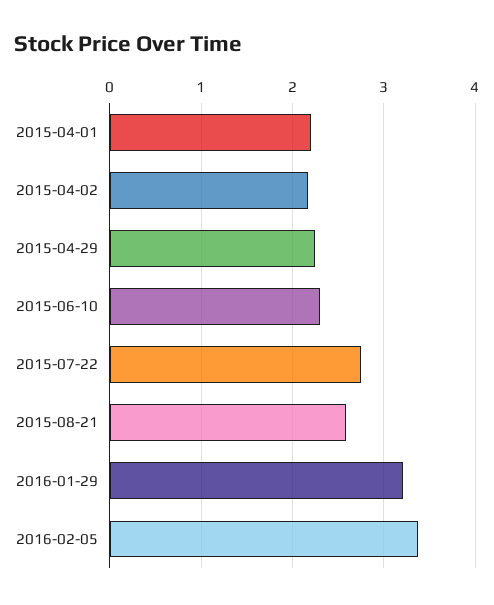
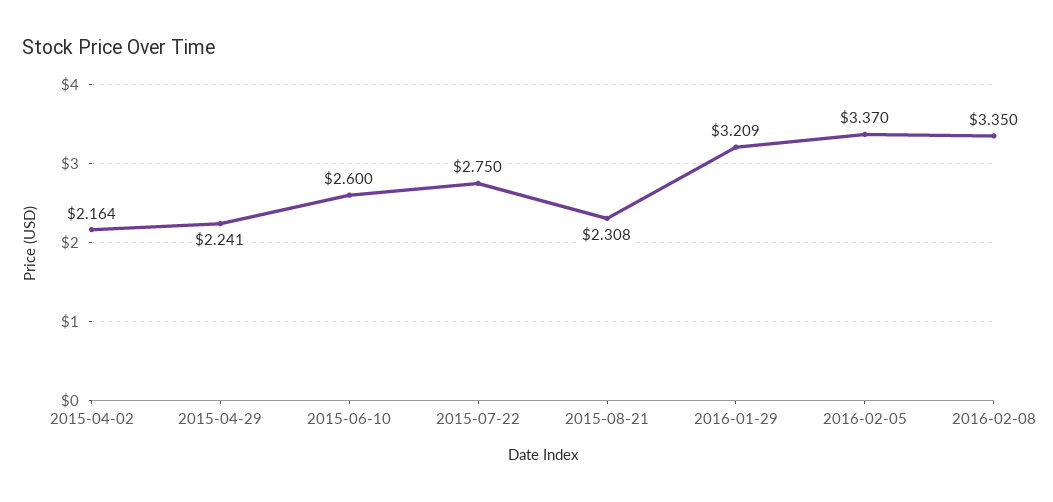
2015-04-01: 2.2 -> none
2015-06-10: 2.3 -> 2.6
2015-08-21: 2.6 -> 2.308
2016-02-08: none -> 3.35

